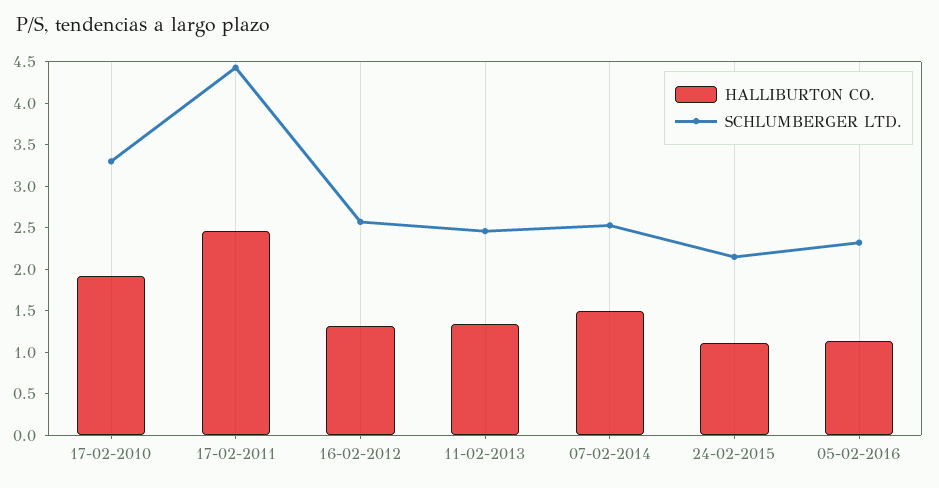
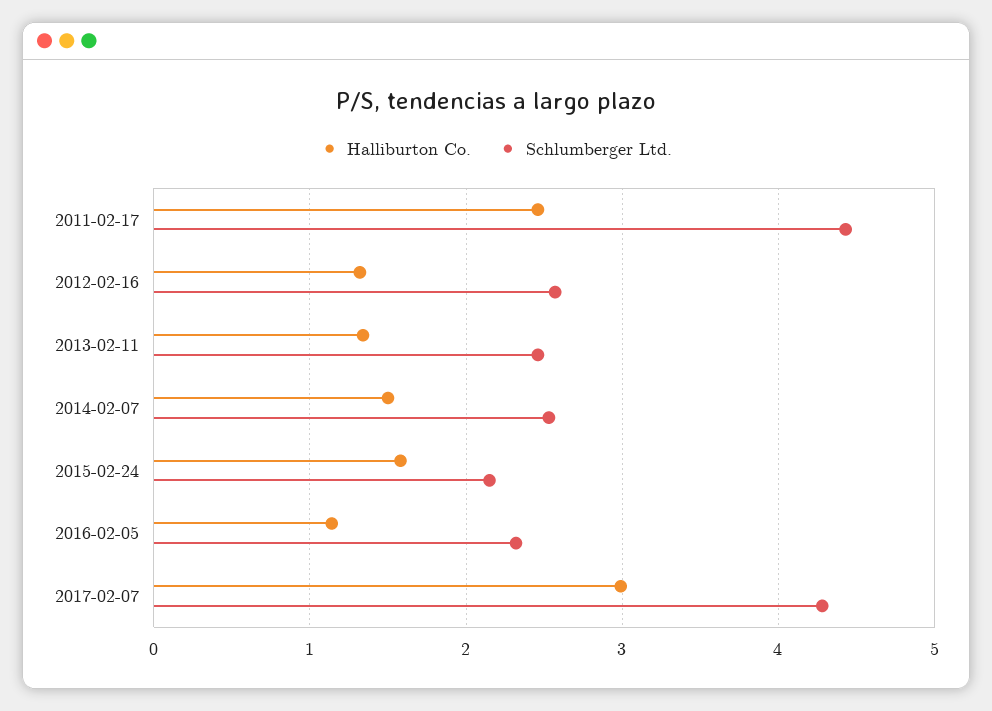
HALLIBURTON CO., 17-02-2010: 1.9 -> none
SCHLUMBERGER LTD., 17-02-2010: 3.3 -> none
HALLIBURTON CO., 24-02-2015: 1.1 -> 1.6
HALLIBURTON CO., 2017-02-07: none -> 3
SCHLUMBERGER LTD., 2017-02-07: none -> 4.3

